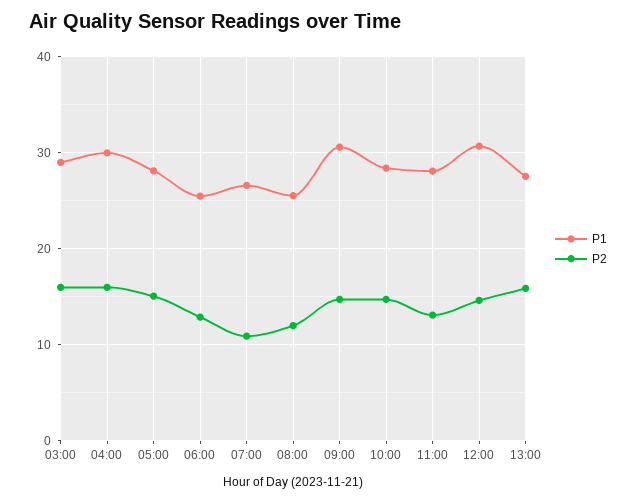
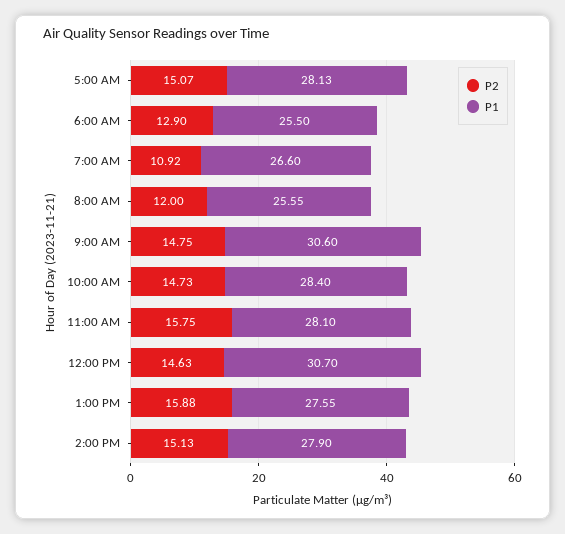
P1, 03:00: 29 -> none
P2, 03:00: 16 -> none
P1, 04:00: 30 -> none
P2, 04:00: 16 -> none
P2, 11:00: 13 -> 15.75
P2, 2:00 PM: none -> 15.13
P1, 2:00 PM: none -> 27.9

